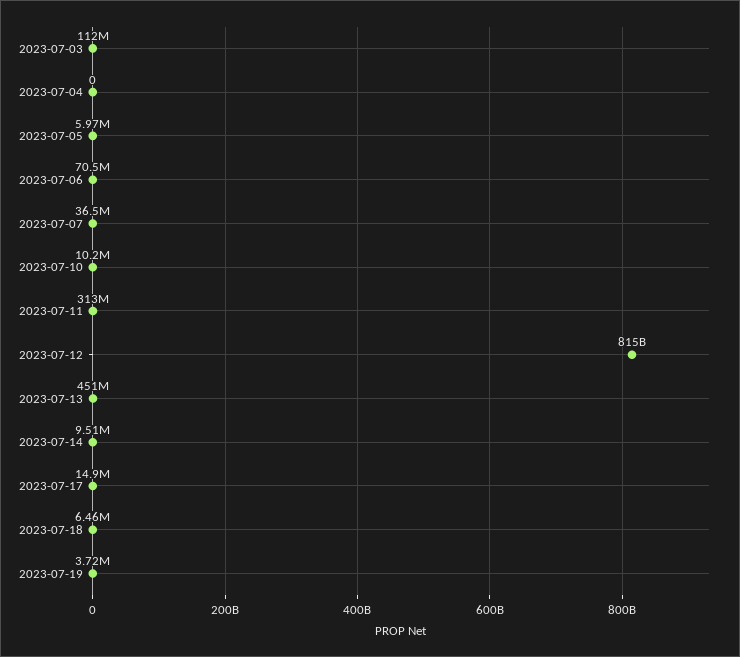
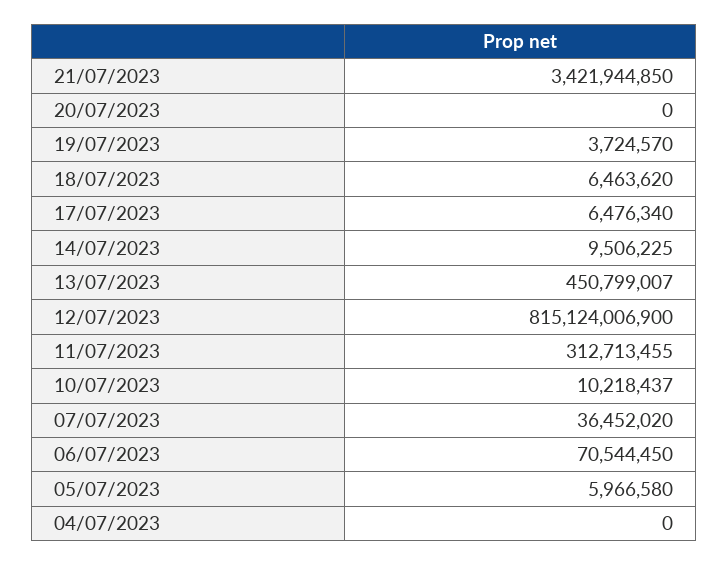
2023-07-03: 112000000 -> none
2023-07-17: 14900000 -> 6476340
21/07/2023: none -> 3421944850
20/07/2023: none -> 0

